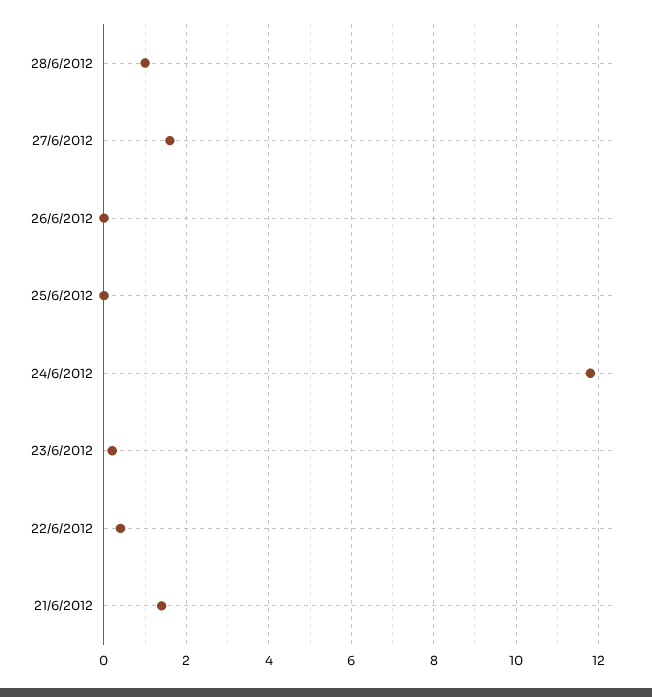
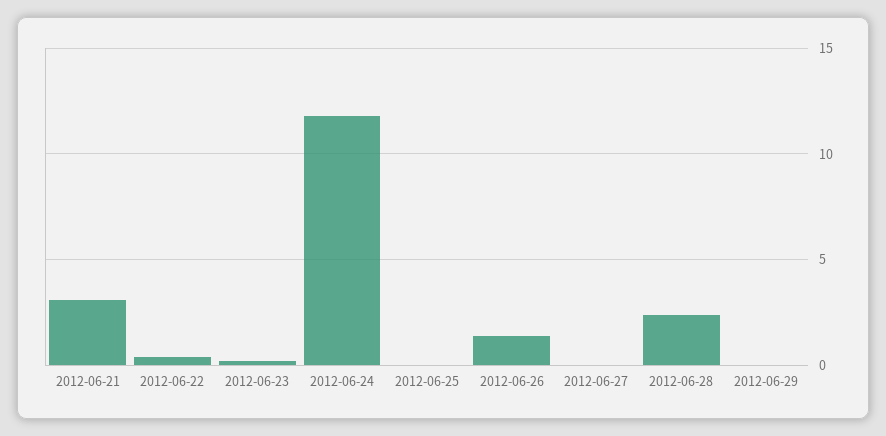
28/6/2012: 1 -> 2.5
27/6/2012: 1.5 -> 0
26/6/2012: 0 -> 1.5
21/6/2012: 1.5 -> 3
2012-06-29: none -> 0

